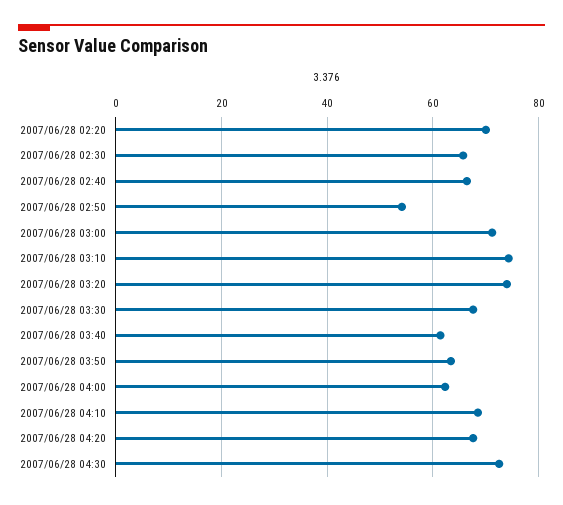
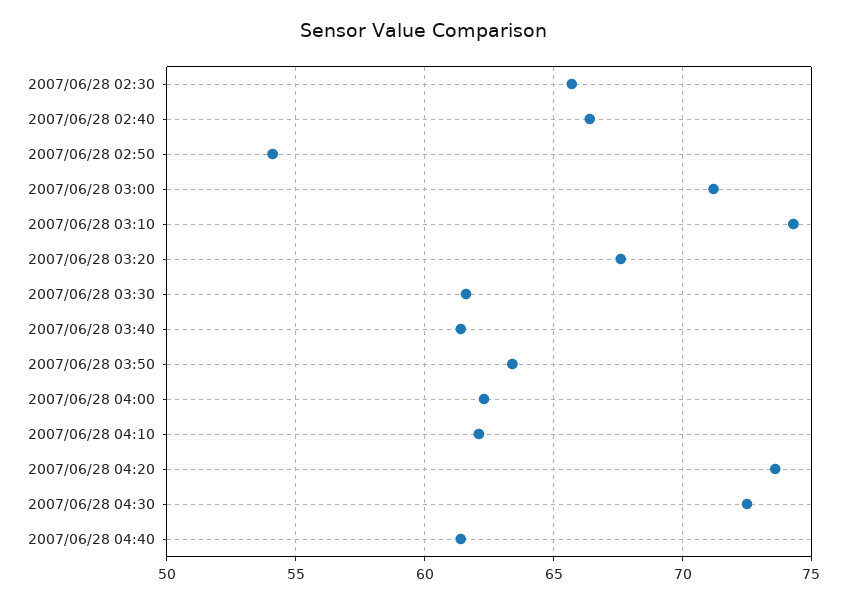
2007/06/28 02:20: 70 -> none
2007/06/28 03:20: 74 -> 67.5
2007/06/28 03:30: 68 -> 61.5
2007/06/28 04:10: 68 -> 62
2007/06/28 04:20: 68 -> 73.5
2007/06/28 04:40: none -> 61.5

